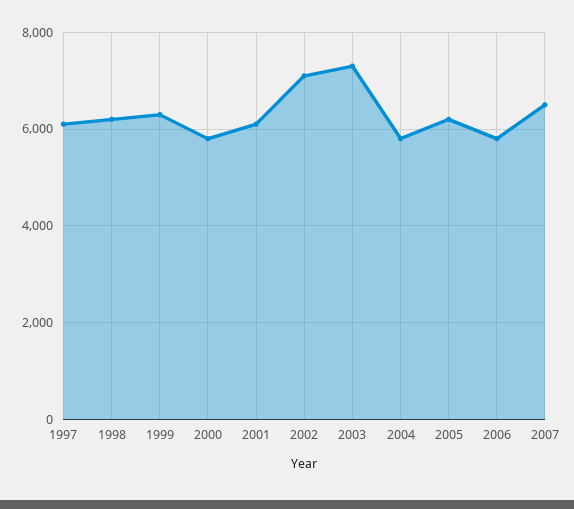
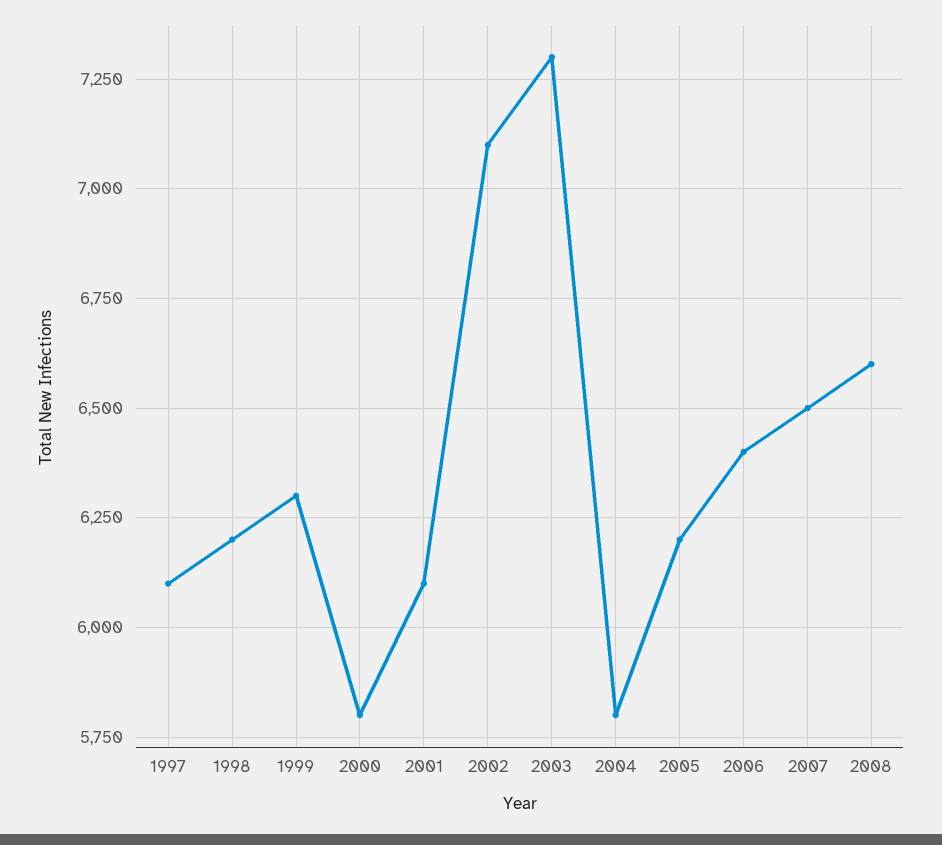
2006: 5800 -> 6400
2008: none -> 6600

